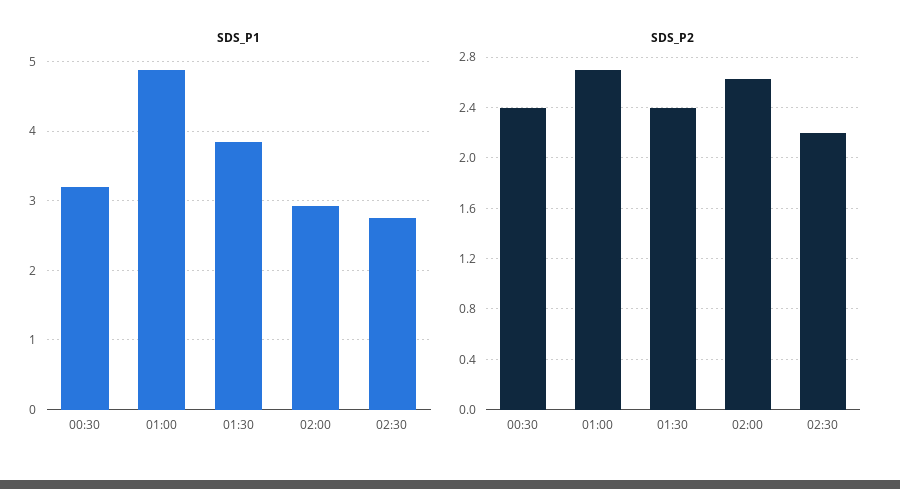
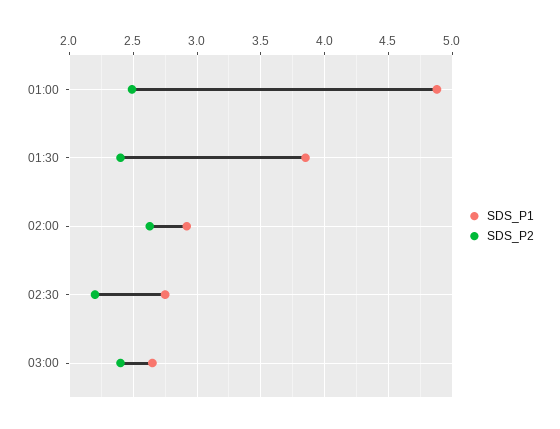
SDS_P1, 00:30: 3.2 -> none
SDS_P2, 00:30: 2.4 -> none
SDS_P2, 01:00: 2.7 -> 2.5
SDS_P1, 03:00: none -> 2.65
SDS_P2, 03:00: none -> 2.4

